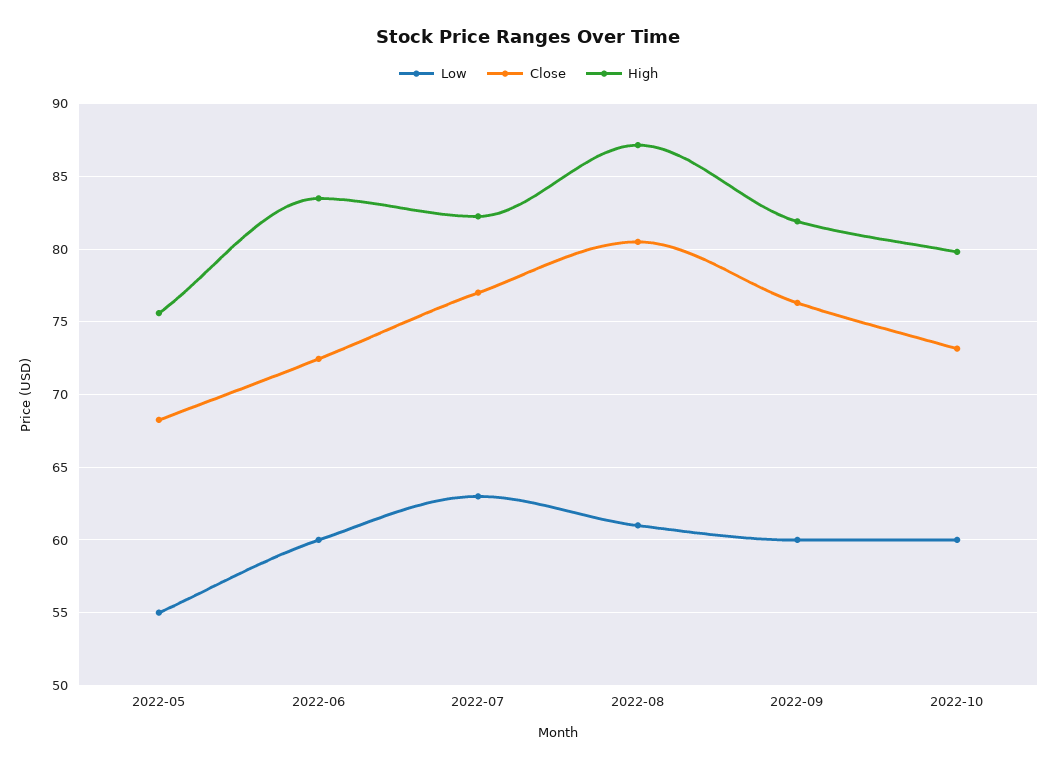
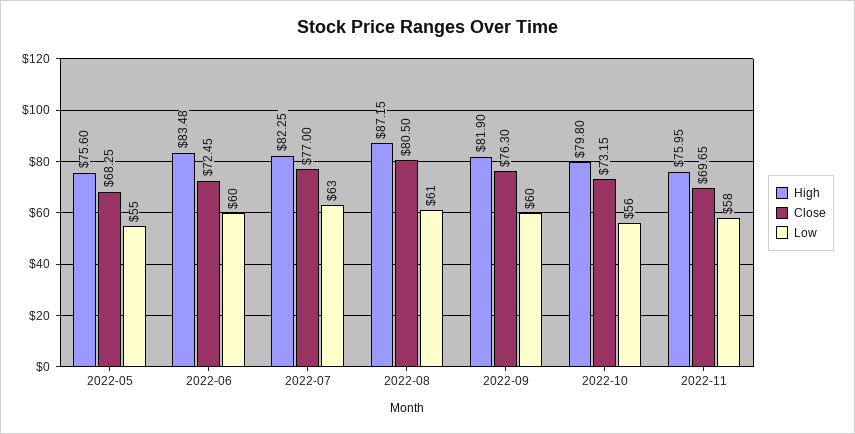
Low, 2022-10: 60 -> 56
High, 2022-11: none -> 75.95
Close, 2022-11: none -> 69.65
Low, 2022-11: none -> 58

